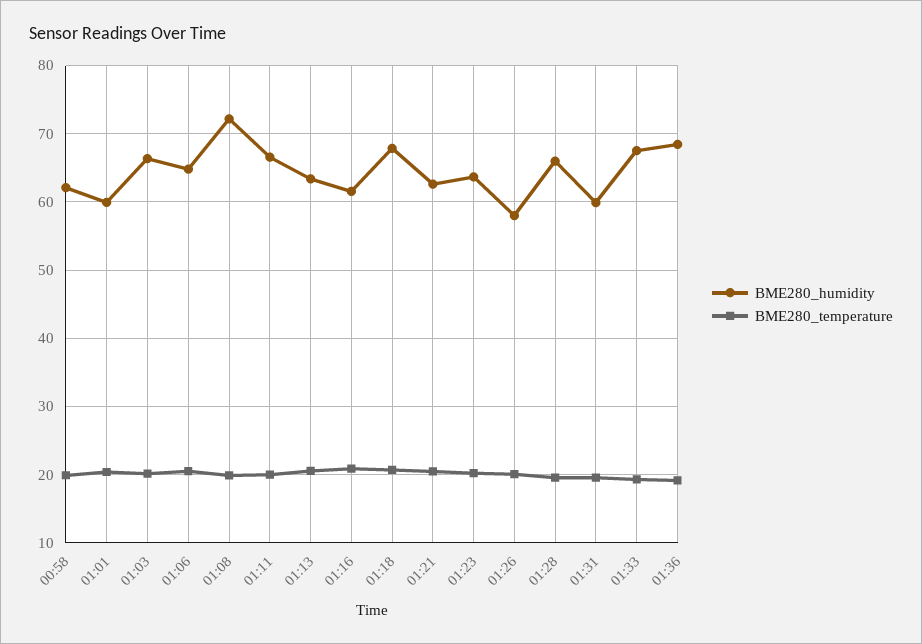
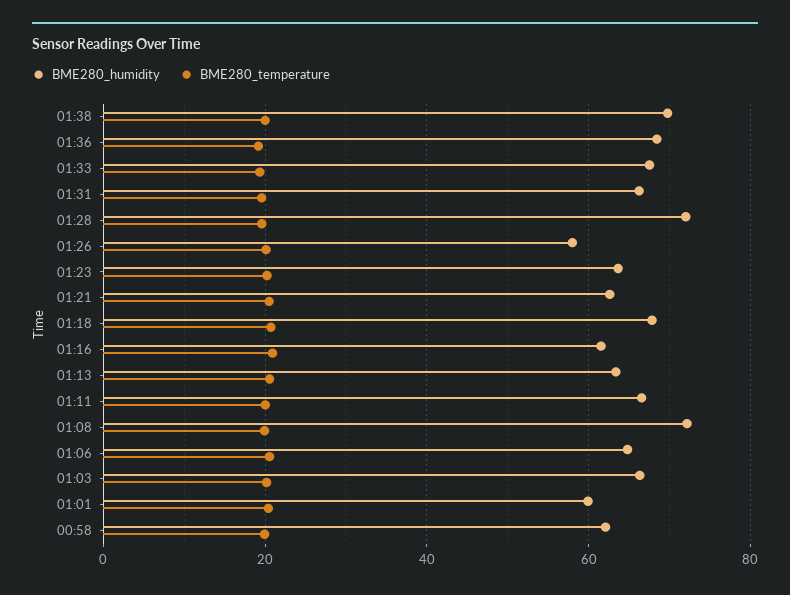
BME280_humidity, 01:28: 66 -> 72
BME280_humidity, 01:31: 60 -> 66
BME280_humidity, 01:38: none -> 70
BME280_temperature, 01:38: none -> 20

